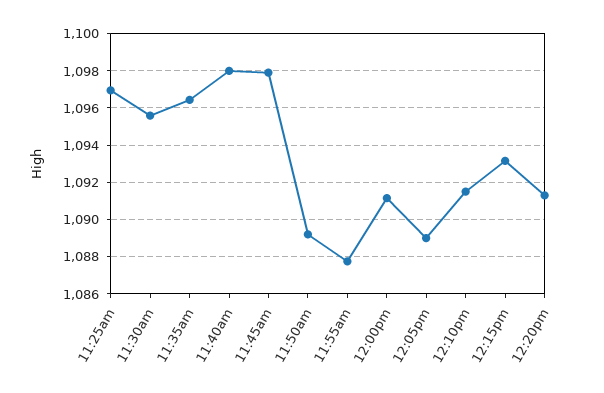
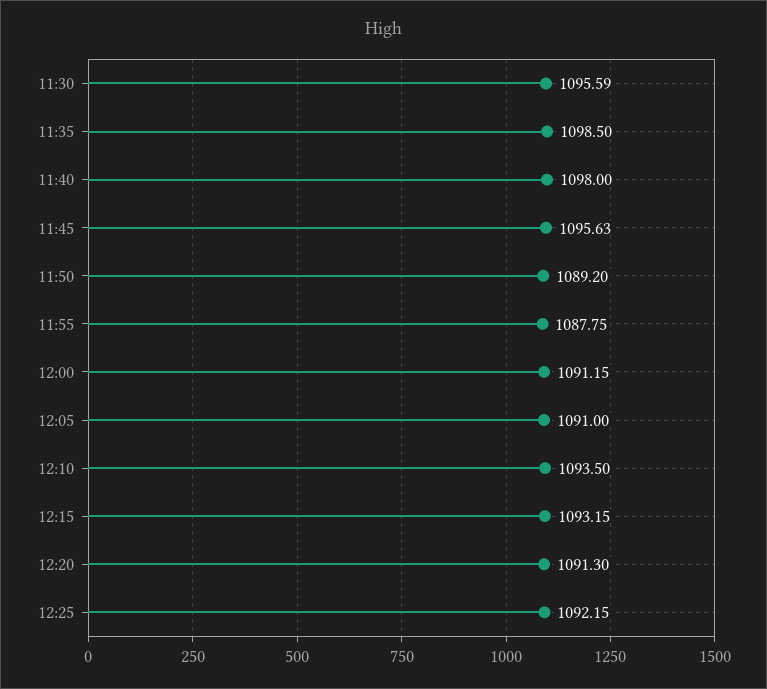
11:25am: 1097 -> none
11:35am: 1096.5 -> 1098.5
11:45am: 1098 -> 1095.63
12:05pm: 1089 -> 1091
12:10pm: 1091.5 -> 1093.5
12:25: none -> 1092.15

